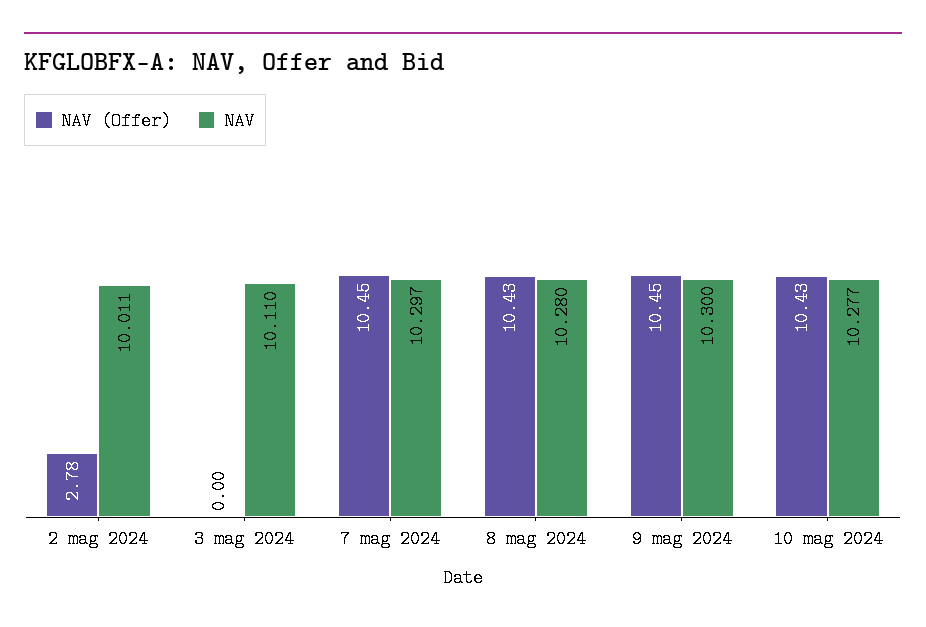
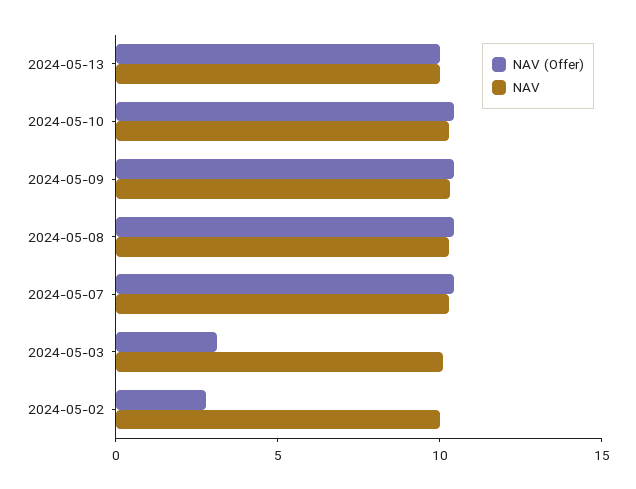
NAV (Offer), 3 mag 2024: 0 -> 3
NAV (Offer), 2024-05-13: none -> 10
NAV, 2024-05-13: none -> 10

